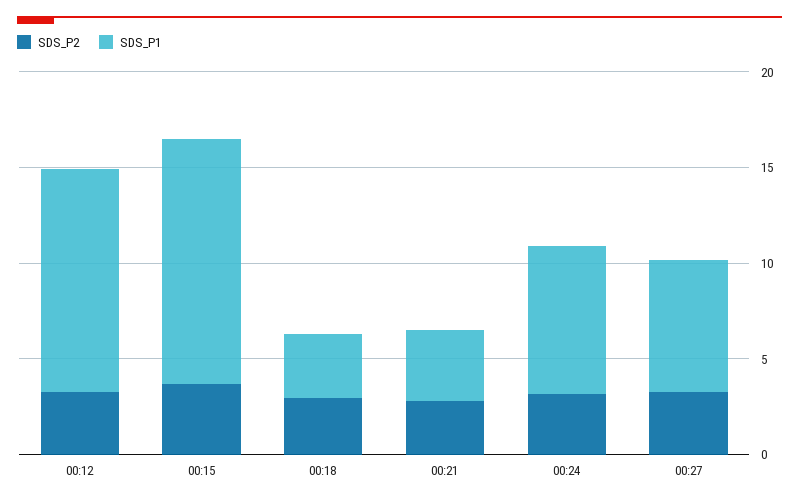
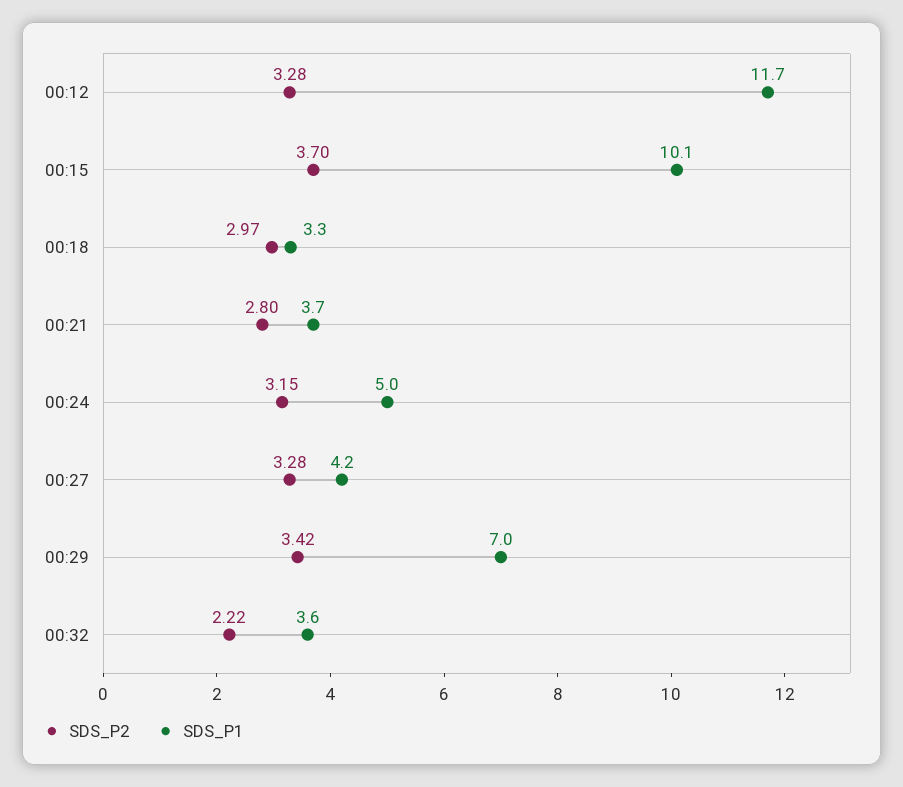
SDS_P1, 00:15: 13 -> 10.1
SDS_P1, 00:24: 8 -> 5
SDS_P1, 00:27: 7 -> 4.2
SDS_P2, 00:29: none -> 3.42
SDS_P1, 00:29: none -> 7
SDS_P2, 00:32: none -> 2.22
SDS_P1, 00:32: none -> 3.6

